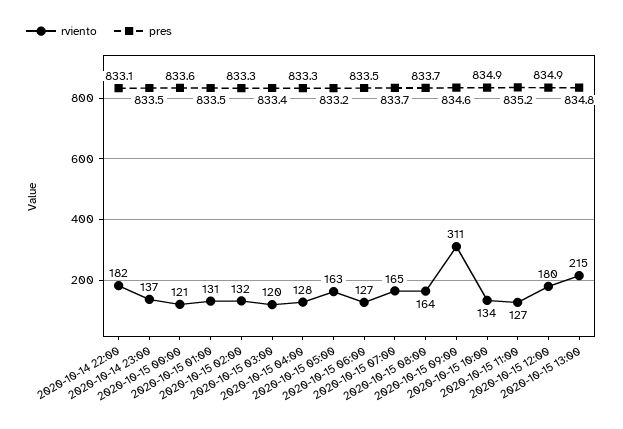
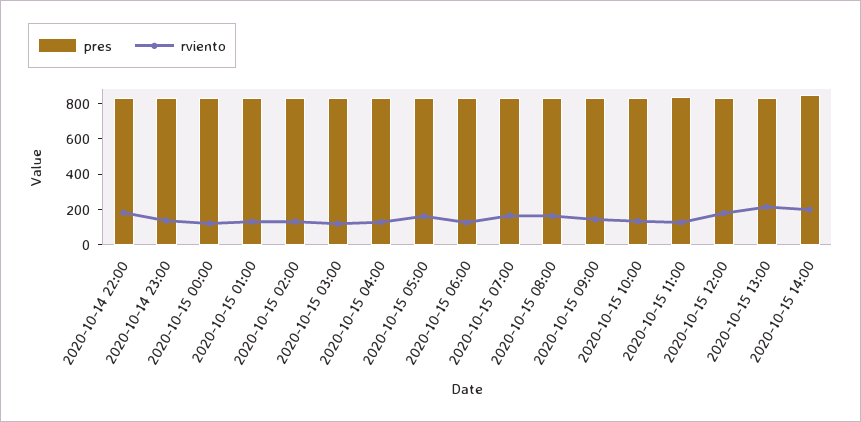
rviento, 2020-10-15 09:00: 311 -> 150
pres, 2020-10-15 14:00: none -> 850
rviento, 2020-10-15 14:00: none -> 200

